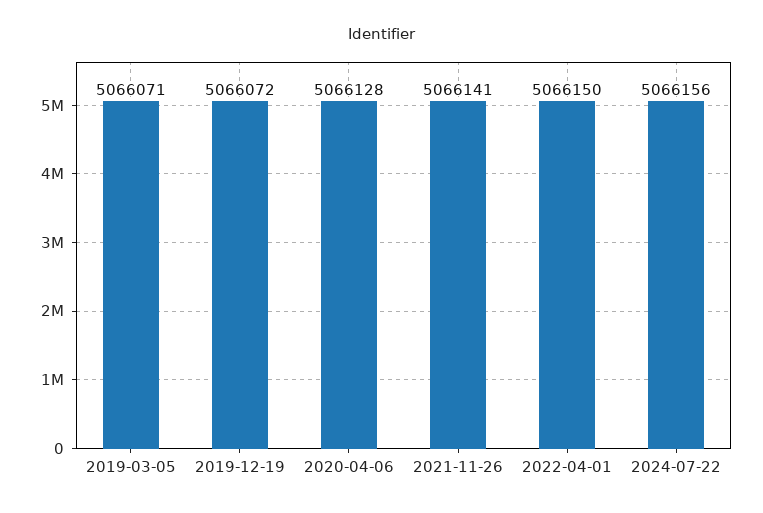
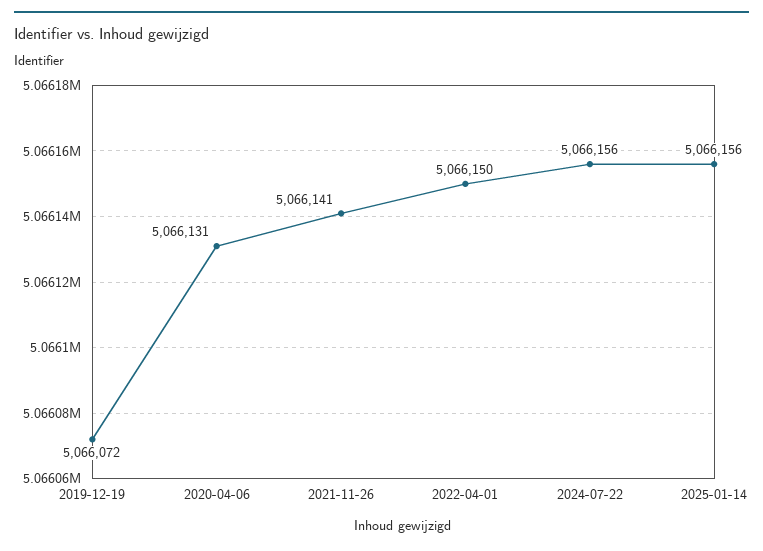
2019-03-05: 5066071 -> none
2020-04-06: 5066128 -> 5066131
2025-01-14: none -> 5066156

